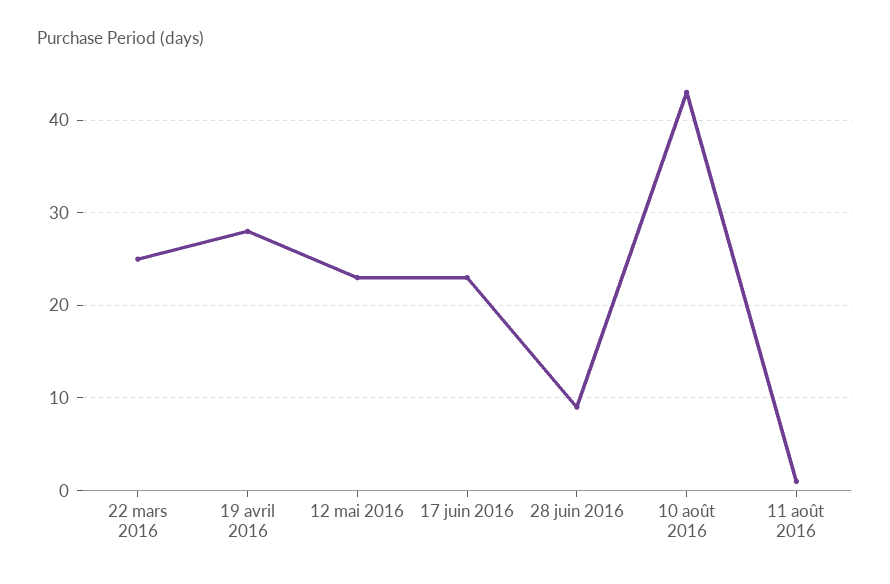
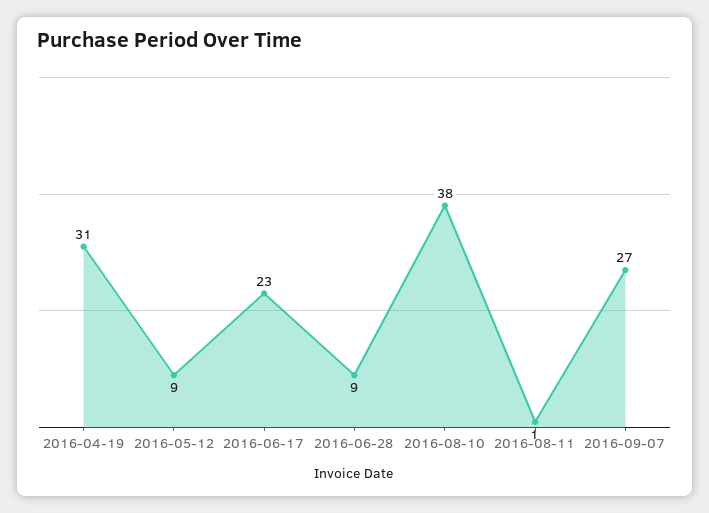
22 mars 2016: 25 -> none
19 avril 2016: 28 -> 31
12 mai 2016: 23 -> 9
10 août 2016: 43 -> 38
2016-09-07: none -> 27

